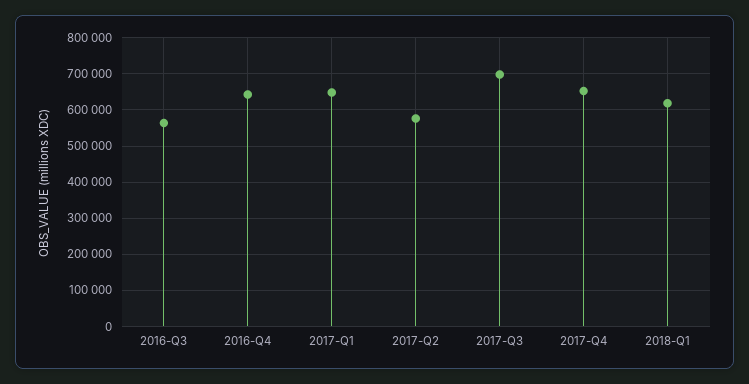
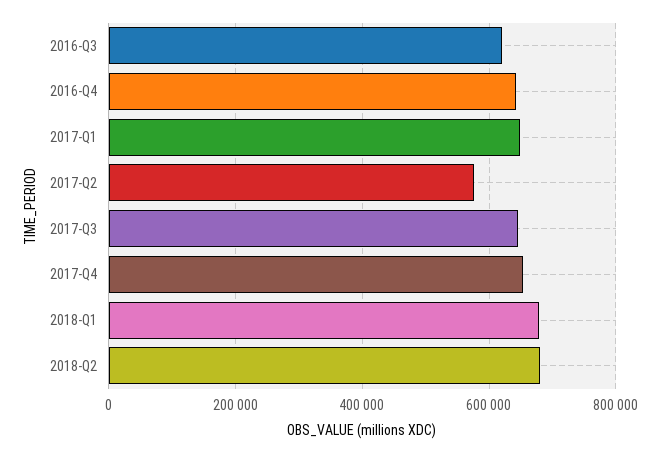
2016-Q3: 560000 -> 620000
2017-Q3: 700000 -> 640000
2018-Q1: 620000 -> 680000
2018-Q2: none -> 680000

